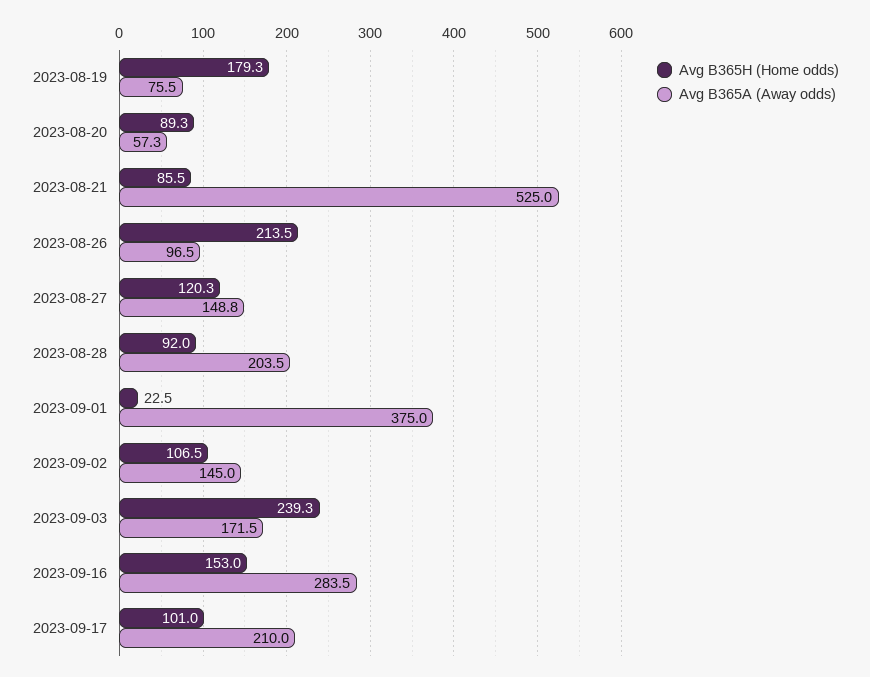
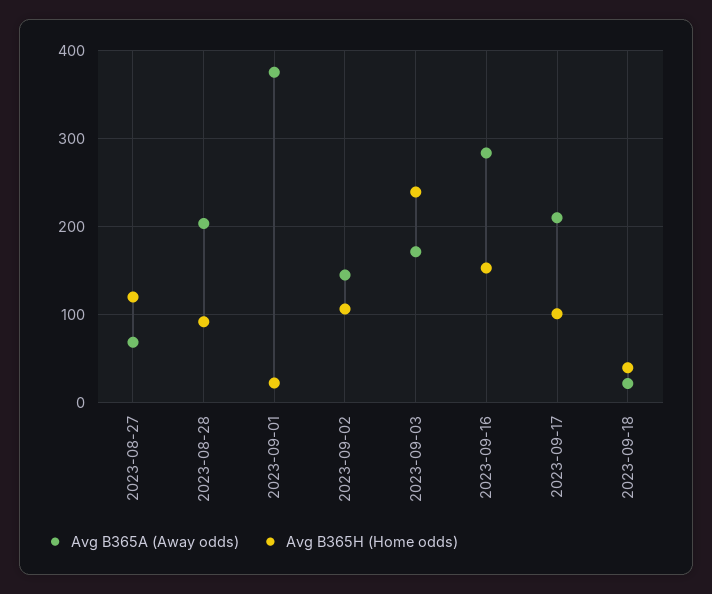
Avg B365H (Home odds), 2023-08-19: 179.3 -> none
Avg B365A (Away odds), 2023-08-19: 75.5 -> none
Avg B365H (Home odds), 2023-08-20: 89.3 -> none
Avg B365A (Away odds), 2023-08-20: 57.3 -> none
Avg B365H (Home odds), 2023-08-21: 85.5 -> none
Avg B365A (Away odds), 2023-08-21: 525 -> none
Avg B365H (Home odds), 2023-08-26: 213.5 -> none
Avg B365A (Away odds), 2023-08-26: 96.5 -> none
Avg B365A (Away odds), 2023-08-27: 148.8 -> 70
Avg B365A (Away odds), 2023-09-18: none -> 20
Avg B365H (Home odds), 2023-09-18: none -> 40

